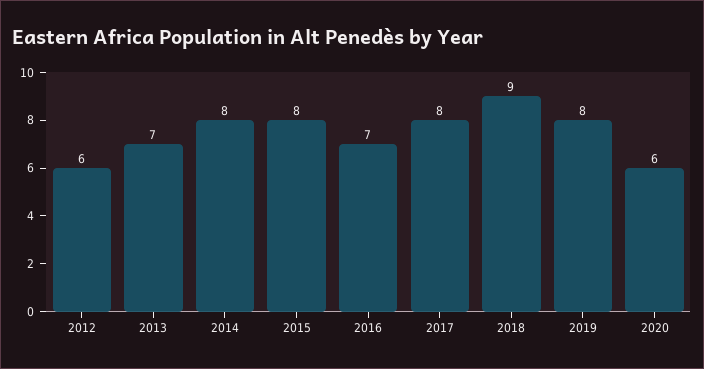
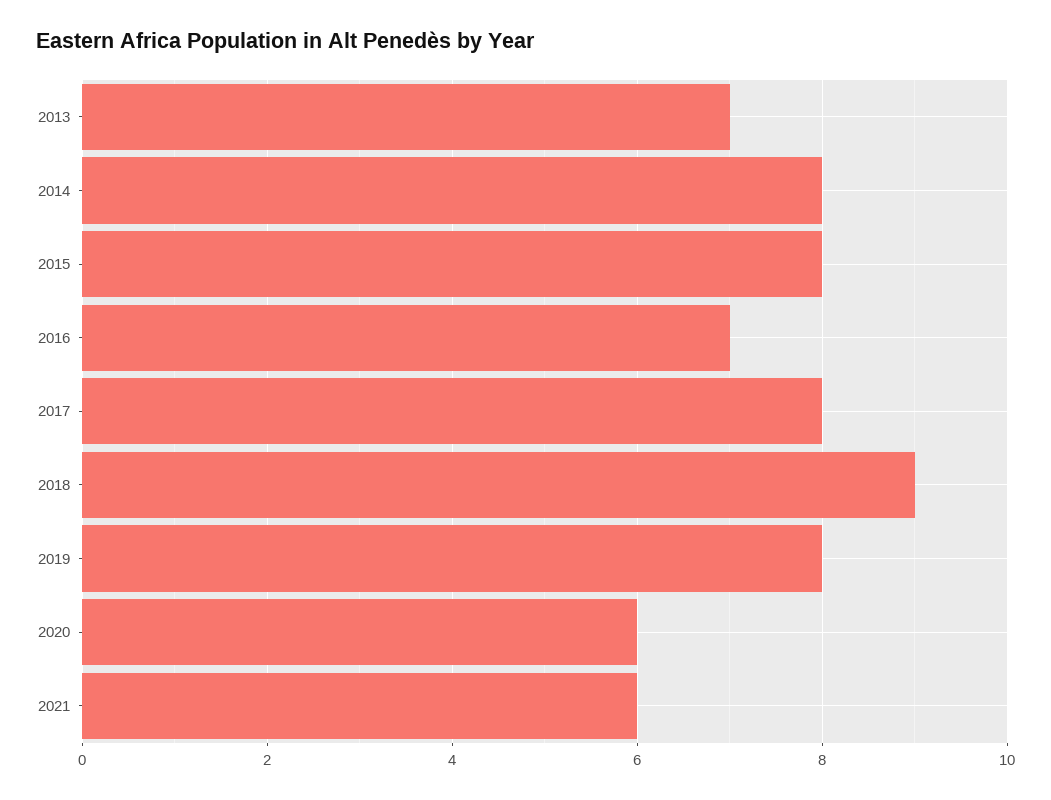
2012: 6 -> none
2021: none -> 6

